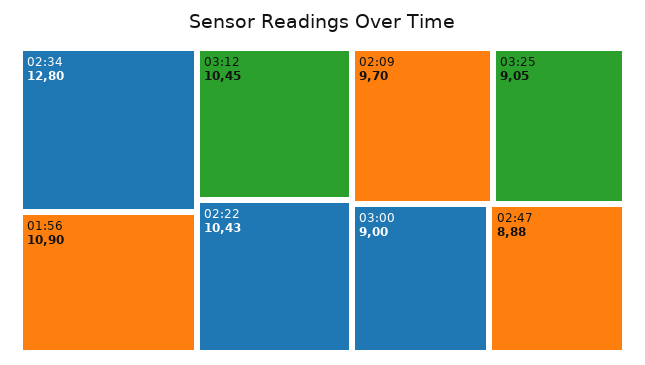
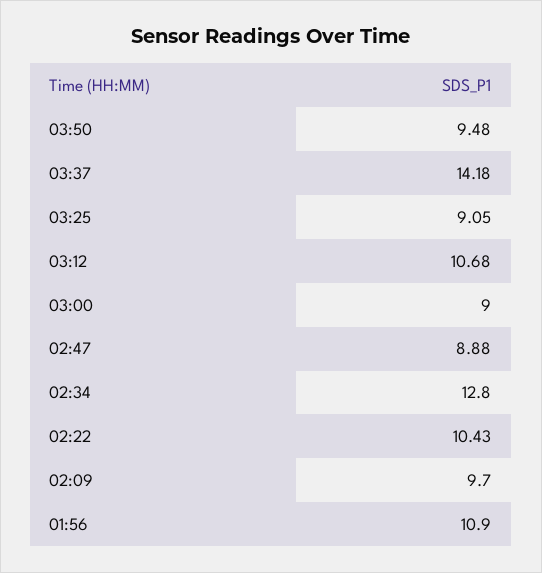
03:12: 10.45 -> 10.68
03:50: none -> 9.48
03:37: none -> 14.18

